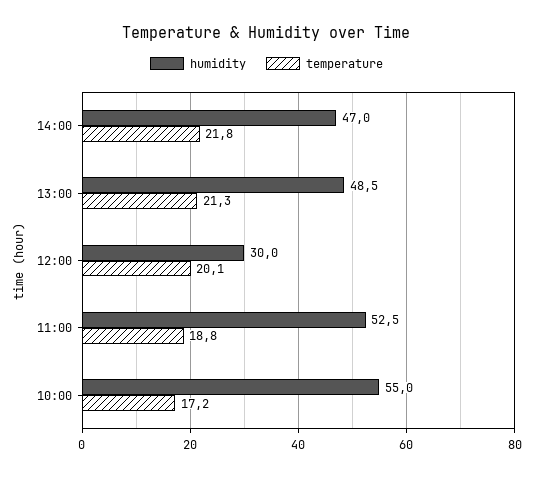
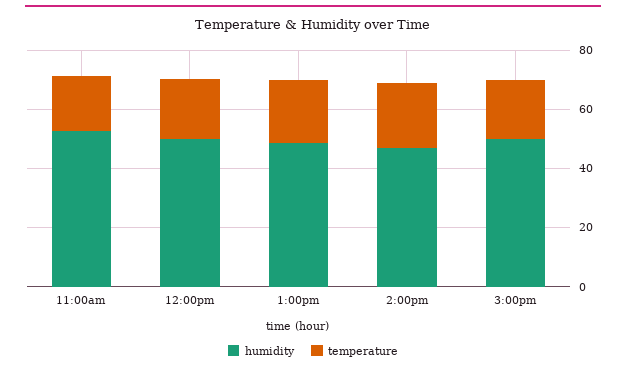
humidity, 12:00: 30 -> 50
humidity, 10:00: 55 -> none
temperature, 10:00: 17.2 -> none
humidity, 3:00pm: none -> 50
temperature, 3:00pm: none -> 20

